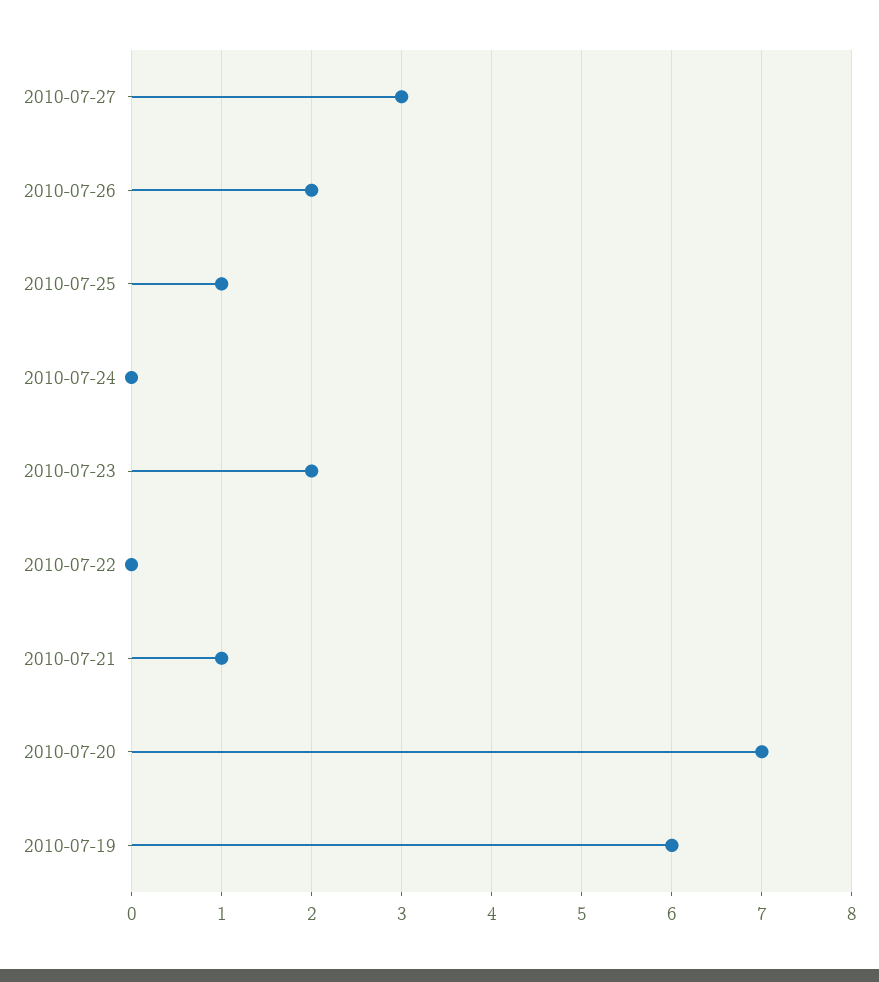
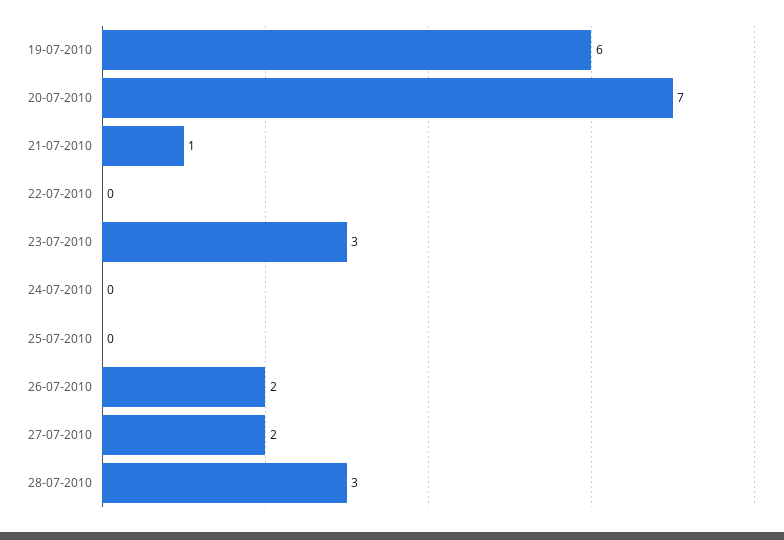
2010-07-27: 3 -> 2
2010-07-25: 1 -> 0
2010-07-23: 2 -> 3
28-07-2010: none -> 3

